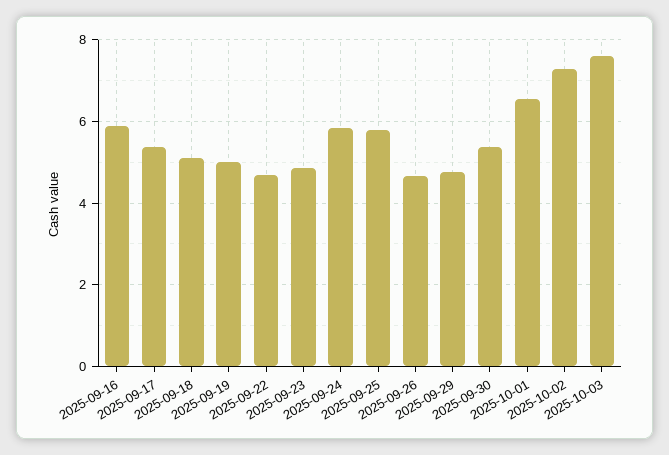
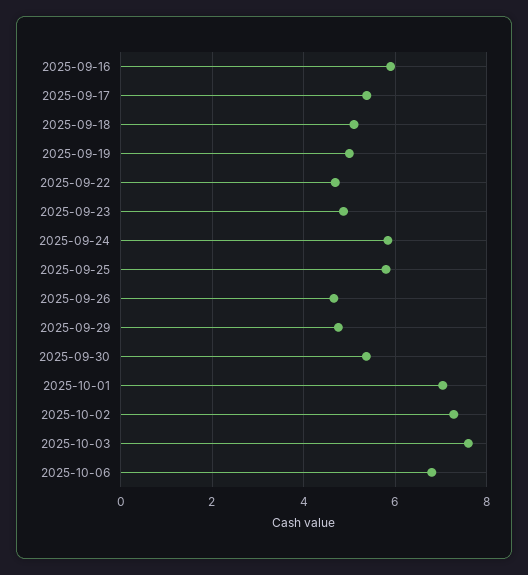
2025-10-01: 6.6 -> 7
2025-10-06: none -> 6.8

